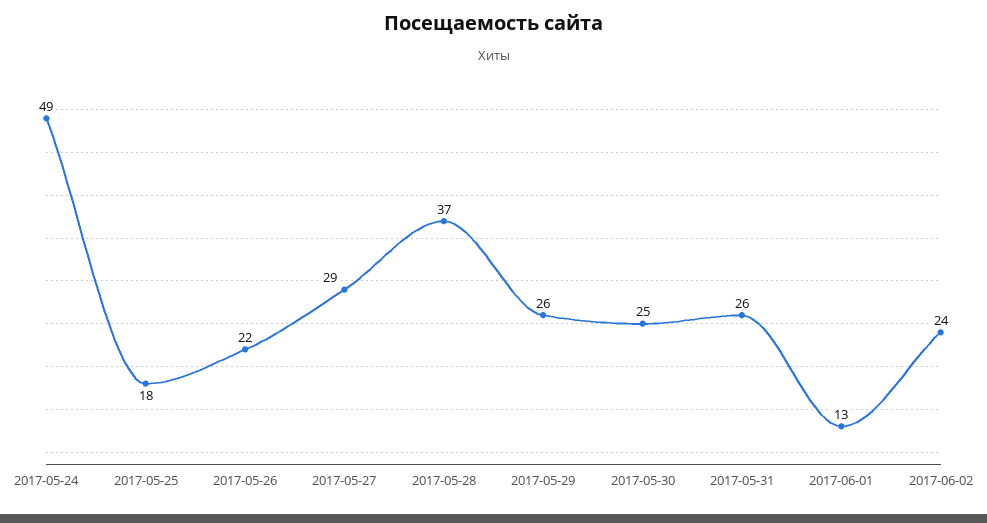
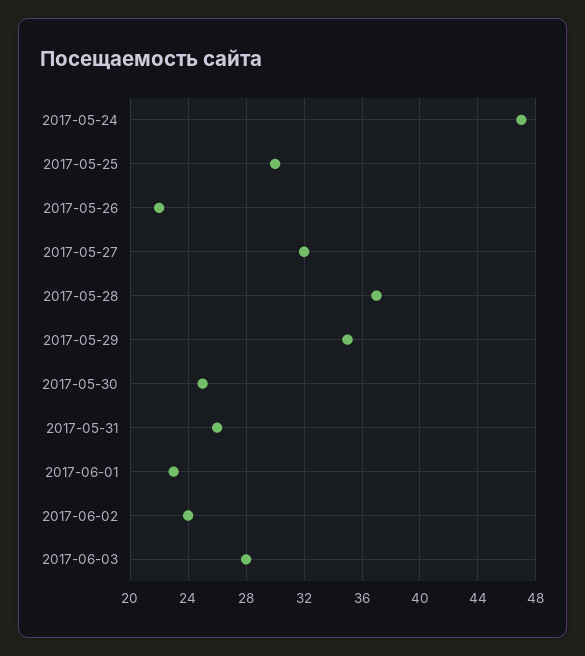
2017-05-24: 49 -> 47
2017-05-25: 18 -> 30
2017-05-27: 29 -> 32
2017-05-29: 26 -> 35
2017-06-01: 13 -> 23
2017-06-03: none -> 28

